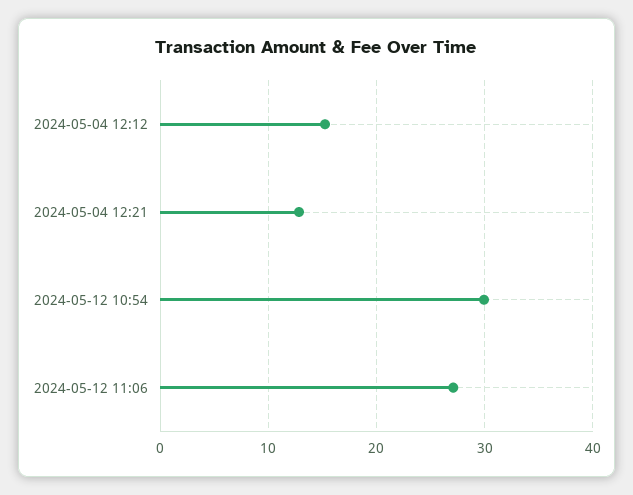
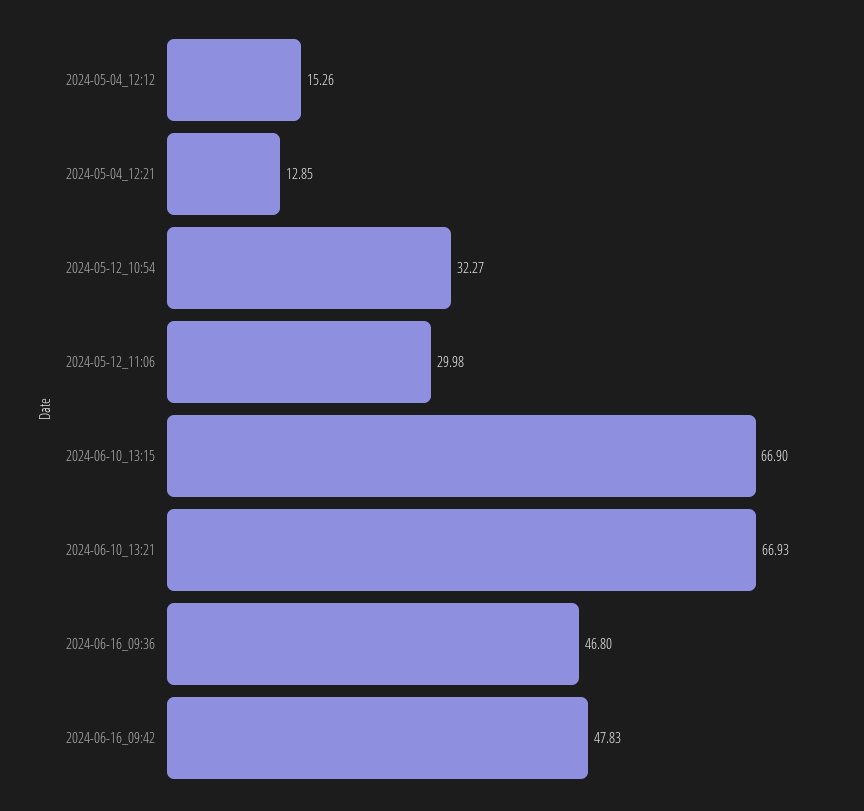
2024-05-12 10:54: 30 -> 32.27
2024-05-12 11:06: 27 -> 29.98
2024-06-10_13:15: none -> 66.9
2024-06-10_13:21: none -> 66.93
2024-06-16_09:36: none -> 46.8
2024-06-16_09:42: none -> 47.83

